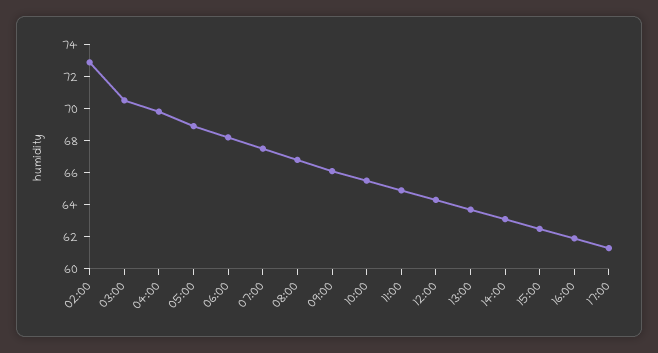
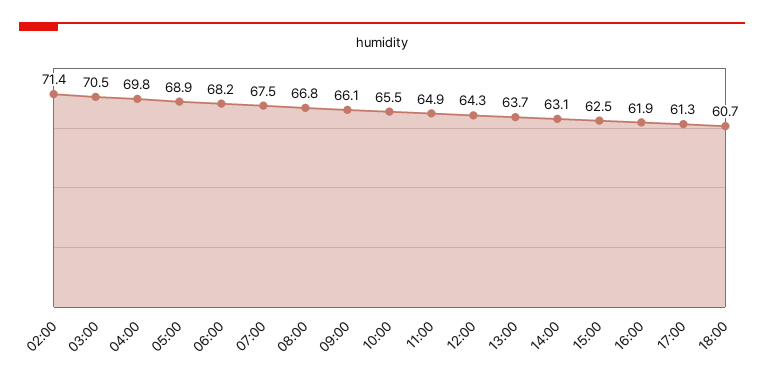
02:00: 73 -> 71.4
18:00: none -> 60.7

